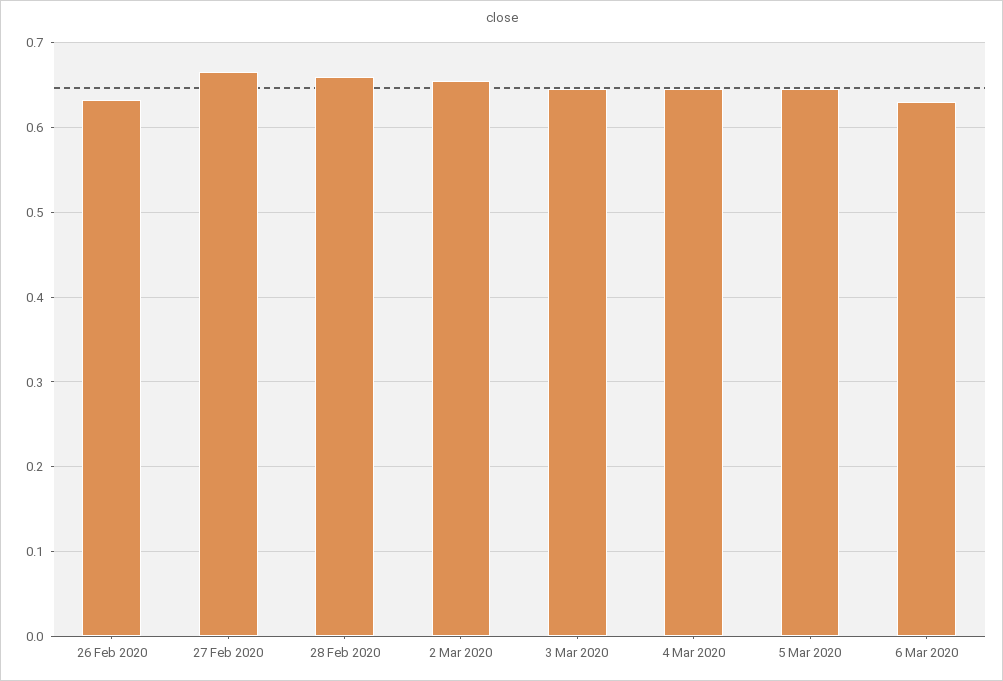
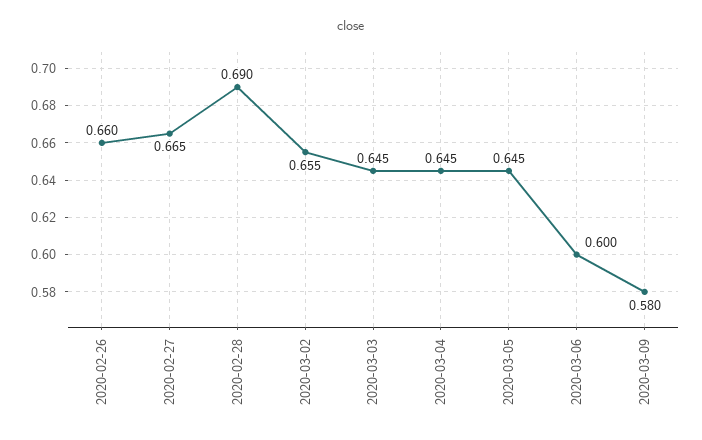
26 Feb 2020: 0.63 -> 0.66
28 Feb 2020: 0.66 -> 0.69
6 Mar 2020: 0.63 -> 0.6
2020-03-09: none -> 0.58

